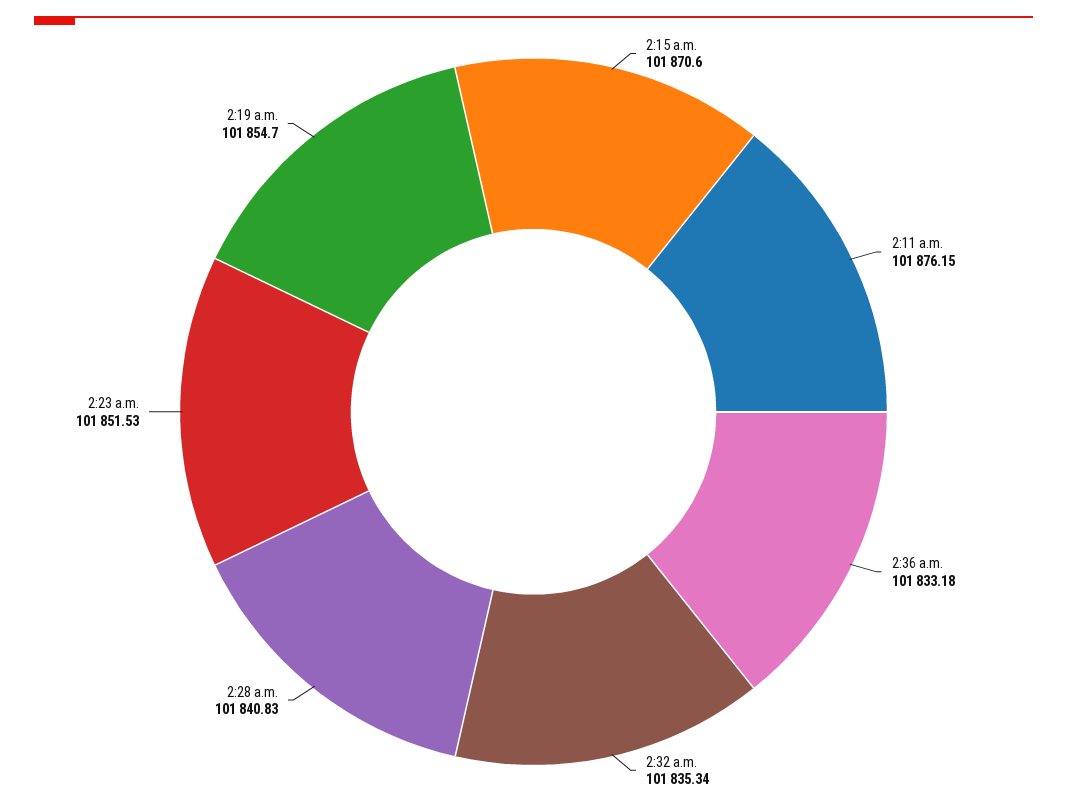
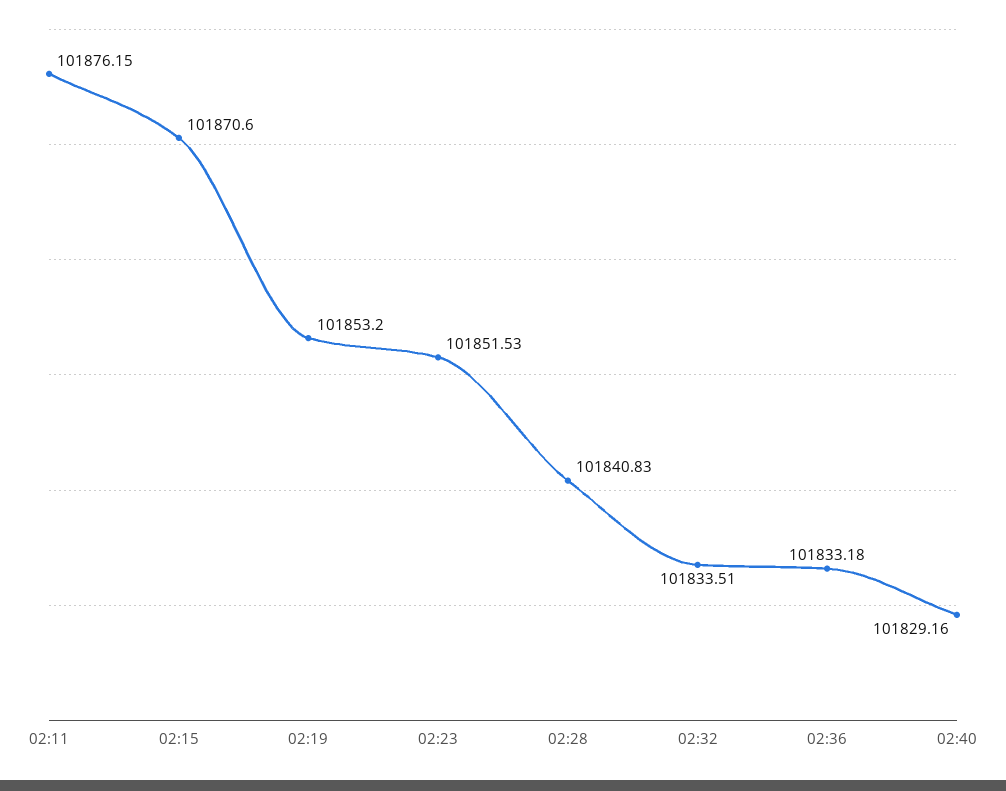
2:32 a.m.: 101835.34 -> 101833.51
2:19 a.m.: 101854.7 -> 101853.2
02:40: none -> 101829.16

